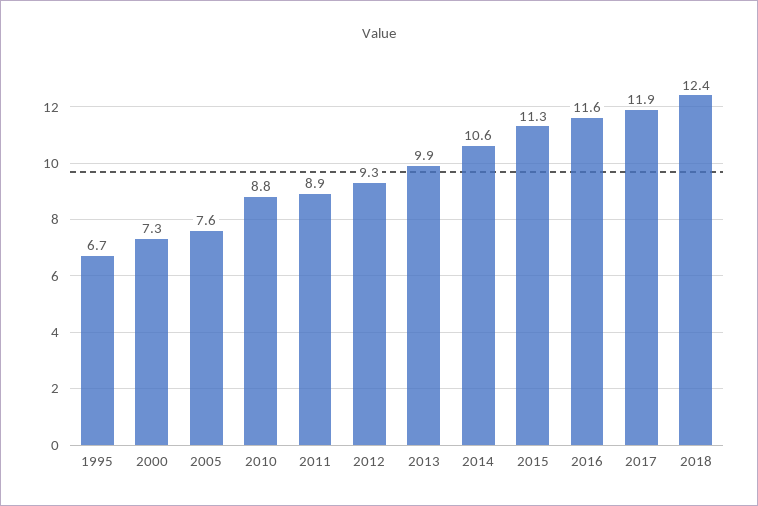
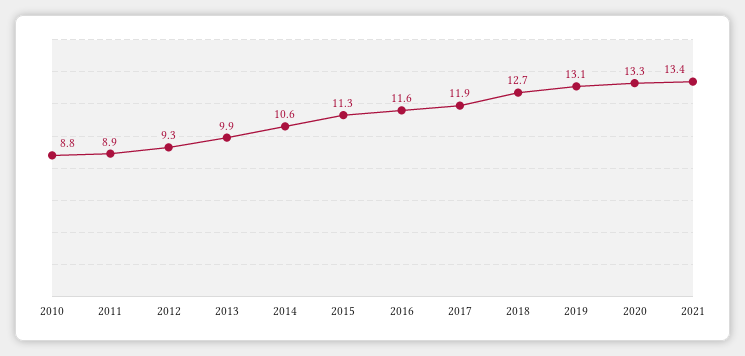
1995: 6.7 -> none
2000: 7.3 -> none
2005: 7.6 -> none
2018: 12.4 -> 12.7
2019: none -> 13.1
2020: none -> 13.3
2021: none -> 13.4

